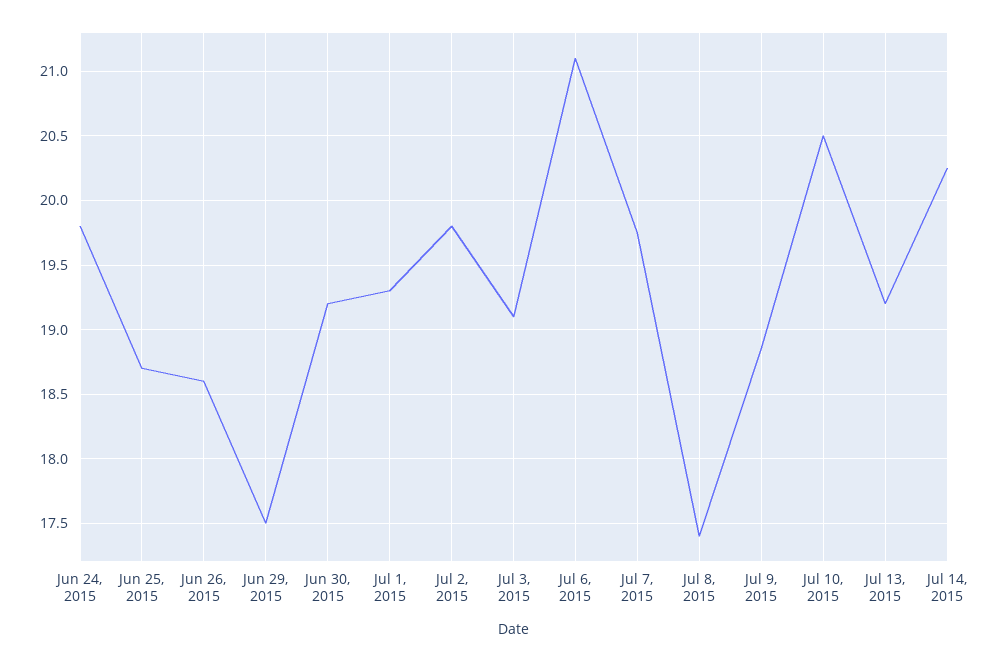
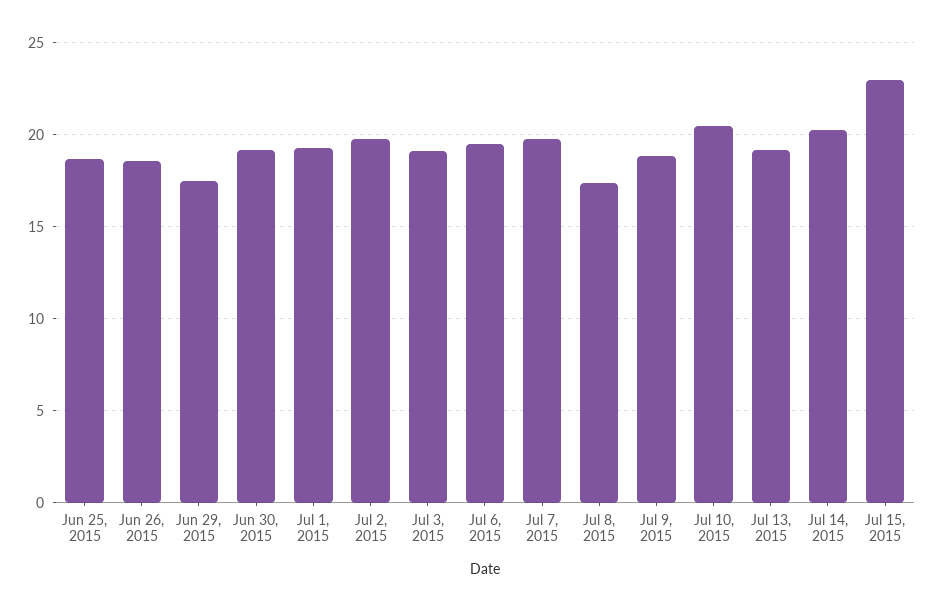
Jun 24, 2015: 19.8 -> none
Jul 6, 2015: 21.1 -> 19.5
Jul 15, 2015: none -> 23

